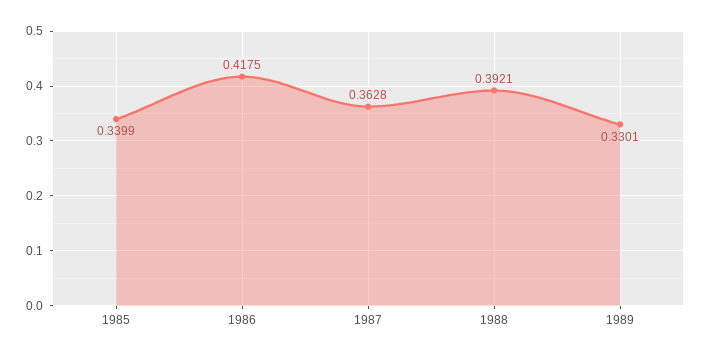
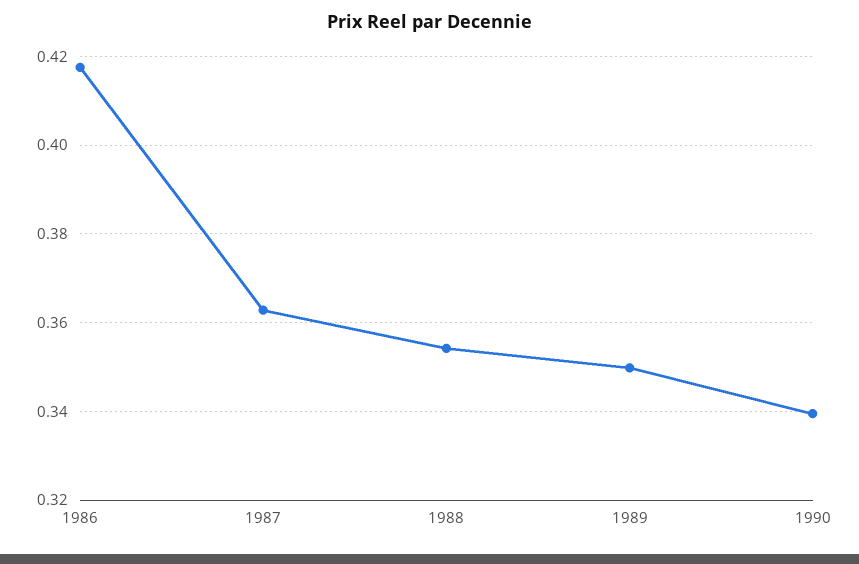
1985: 0.3399 -> none
1988: 0.3921 -> 0.354
1989: 0.3301 -> 0.35
1990: none -> 0.34

